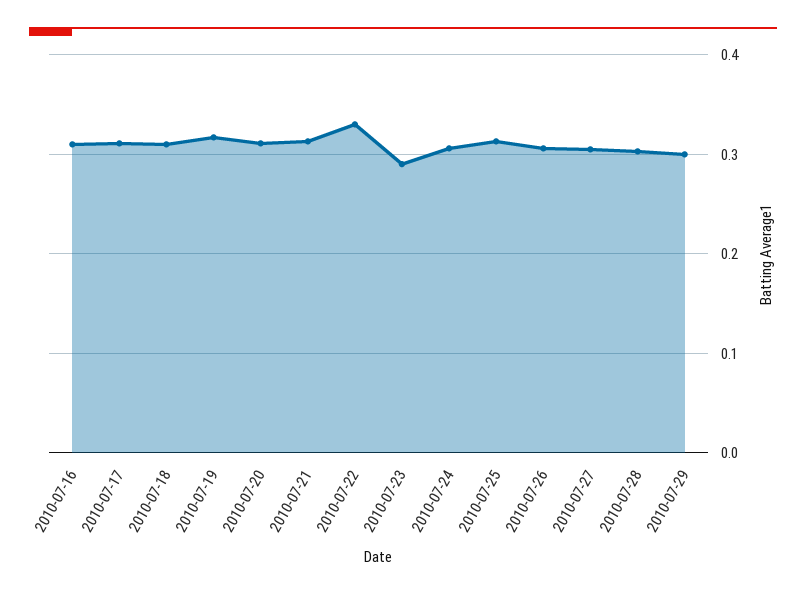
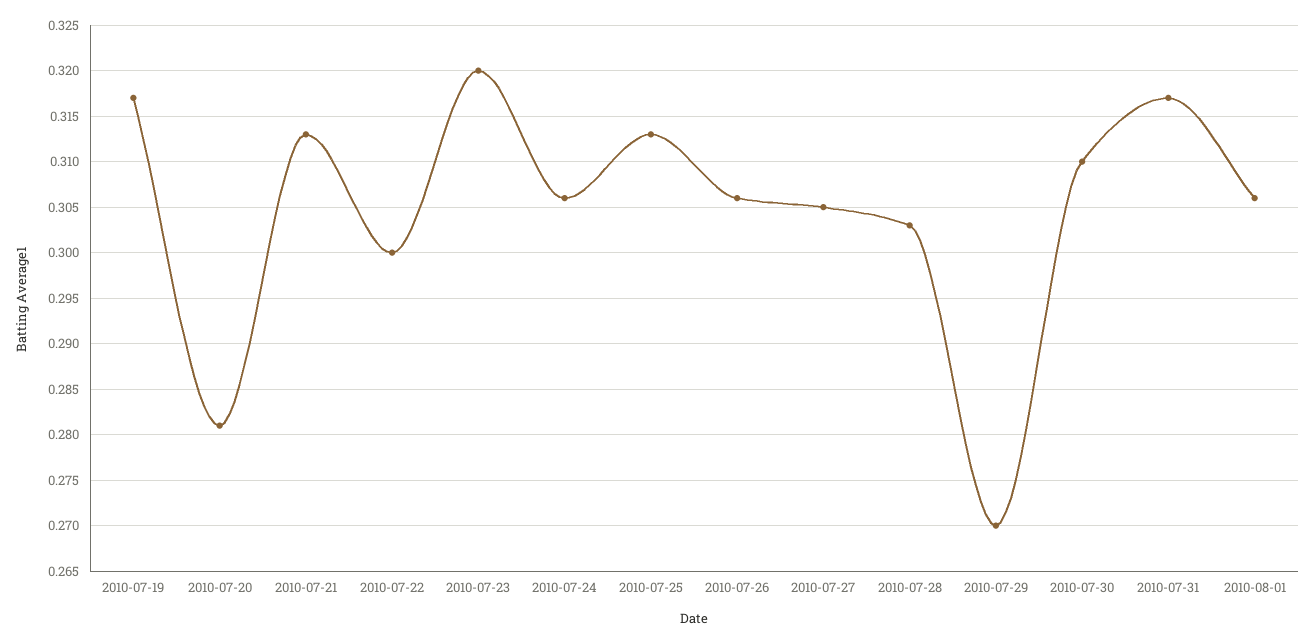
2010-07-16: 0.31 -> none
2010-07-17: 0.31 -> none
2010-07-18: 0.31 -> none
2010-07-20: 0.31 -> 0.281
2010-07-22: 0.33 -> 0.3
2010-07-23: 0.29 -> 0.32
2010-07-29: 0.3 -> 0.27
2010-07-30: none -> 0.31
2010-07-31: none -> 0.317
2010-08-01: none -> 0.306

